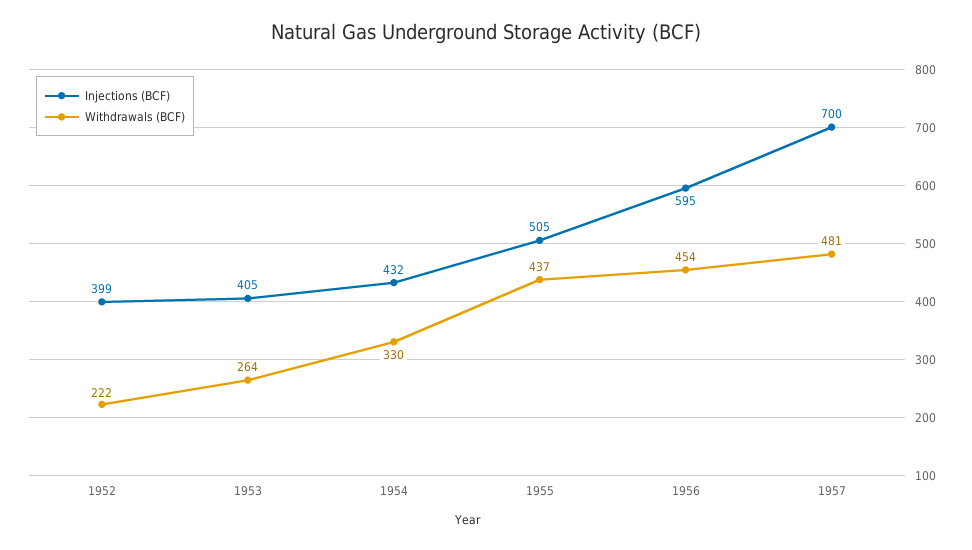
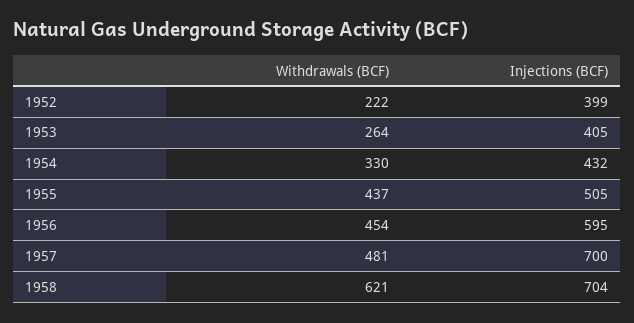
Withdrawals (BCF), 1958: none -> 621
Injections (BCF), 1958: none -> 704

